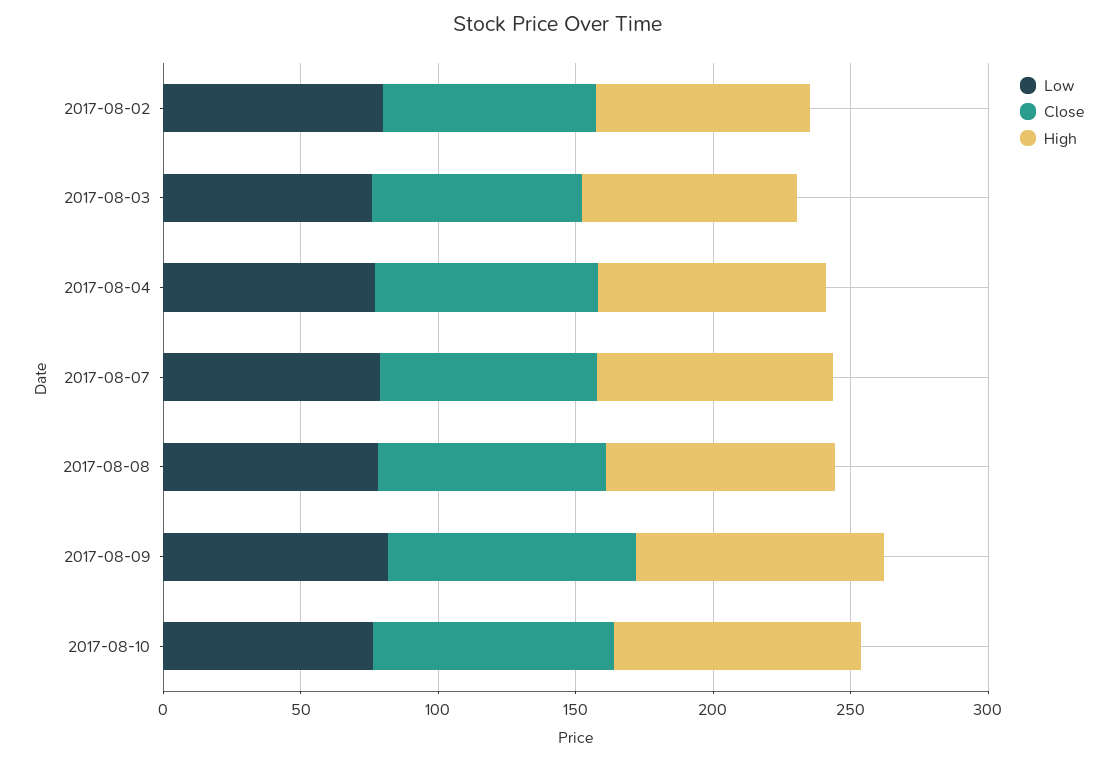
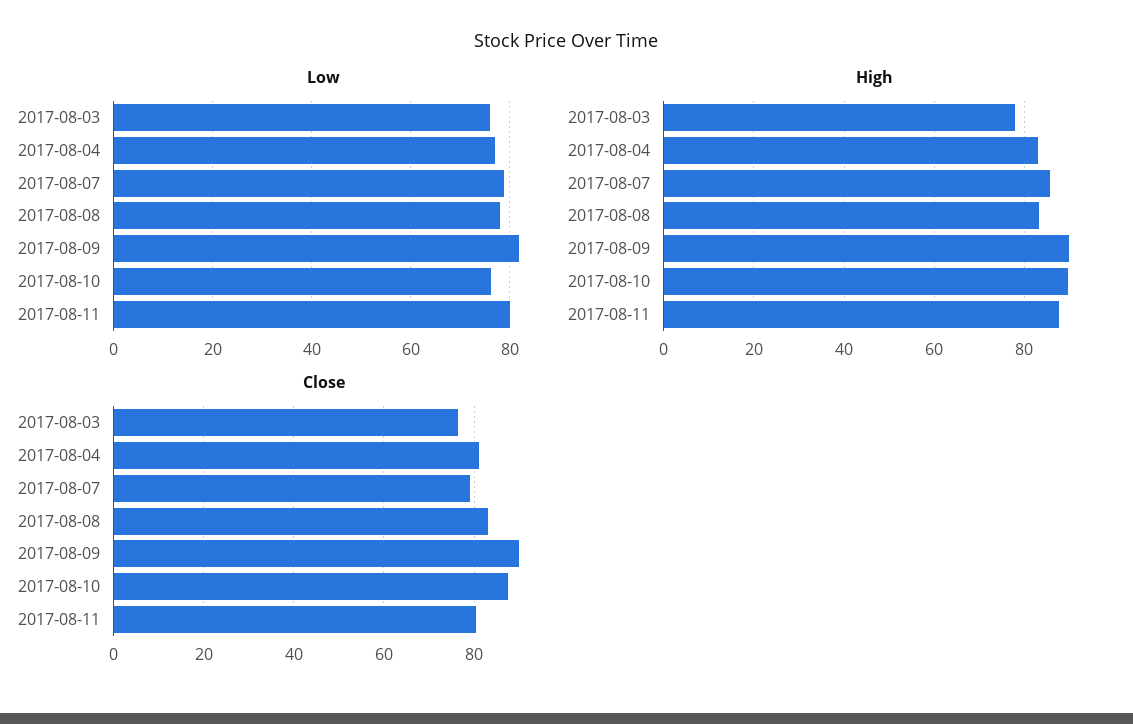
Low, 2017-08-02: 80 -> none
Close, 2017-08-02: 80 -> none
High, 2017-08-02: 80 -> none
Low, 2017-08-11: none -> 80
High, 2017-08-11: none -> 88
Close, 2017-08-11: none -> 80

